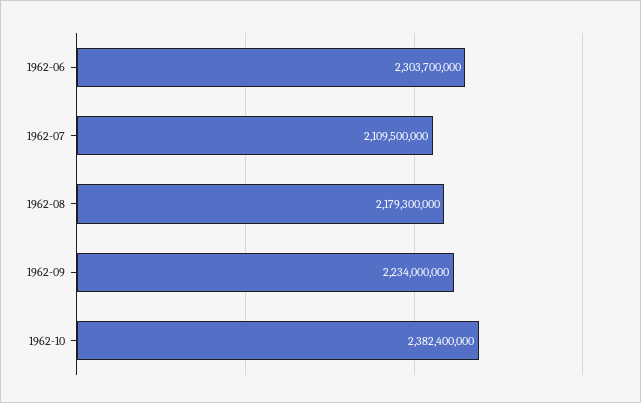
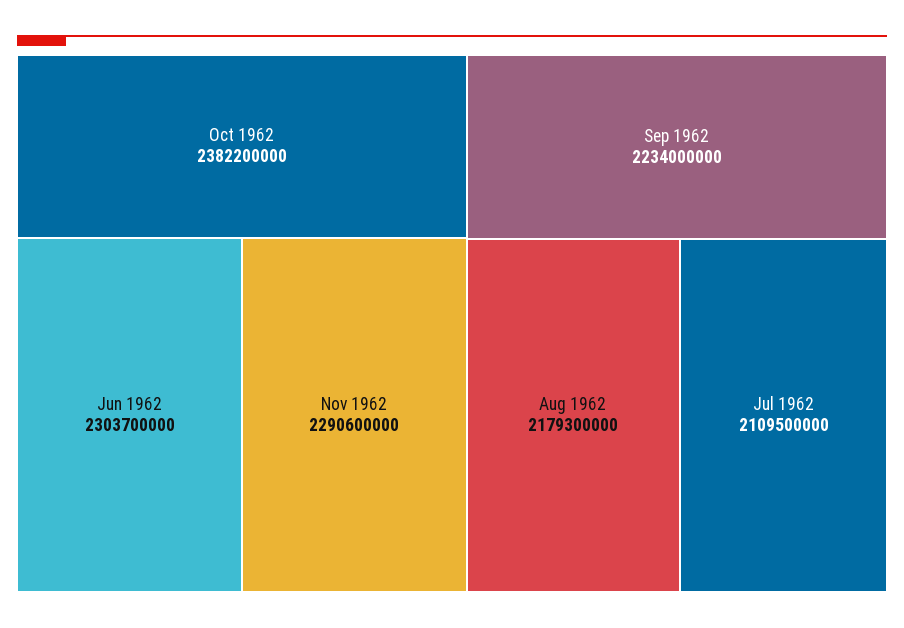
1962-10: 2382400000 -> 2382200000
Nov 1962: none -> 2290600000

